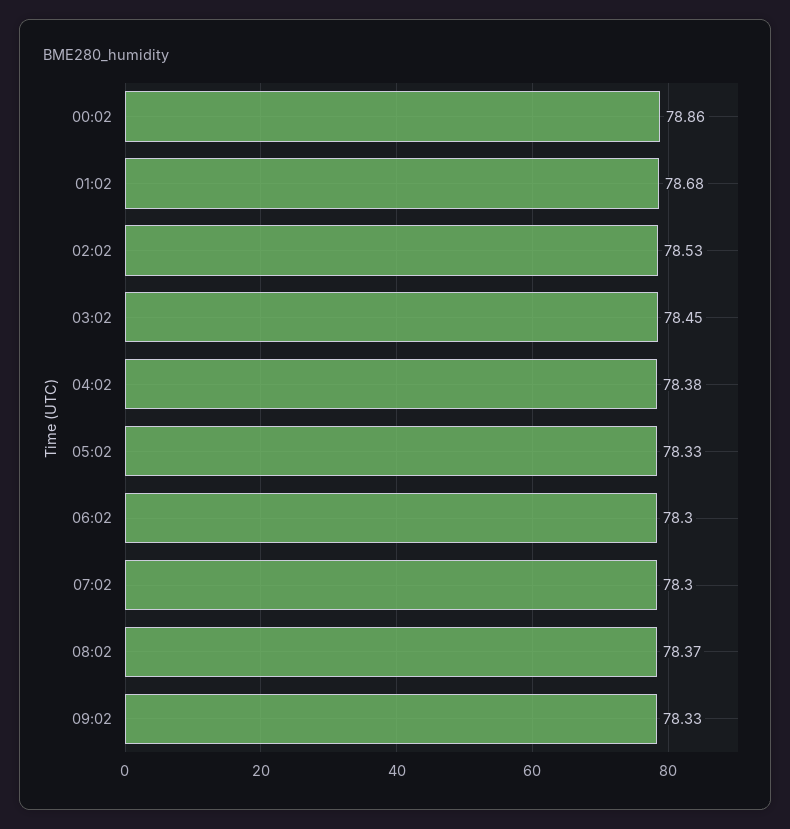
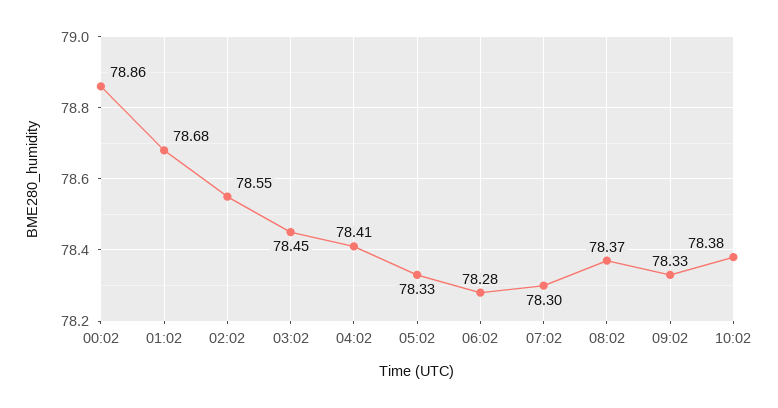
02:02: 78.53 -> 78.55
04:02: 78.38 -> 78.41
06:02: 78.3 -> 78.28
10:02: none -> 78.38

